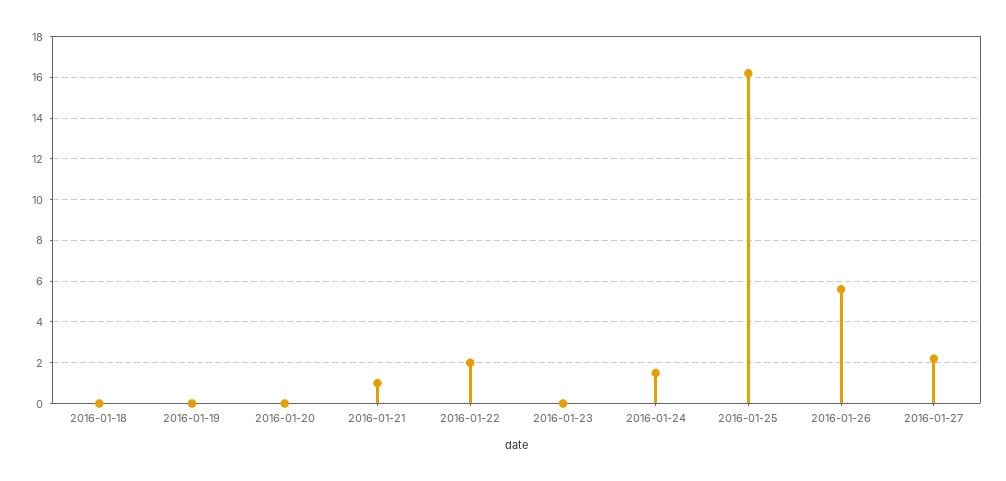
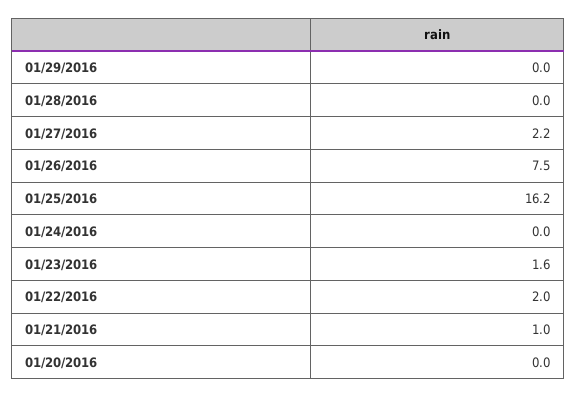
2016-01-18: 0 -> none
2016-01-19: 0 -> none
2016-01-23: 0 -> 1.6
2016-01-24: 1.5 -> 0
2016-01-26: 5.5 -> 7.5
01/29/2016: none -> 0
01/28/2016: none -> 0

